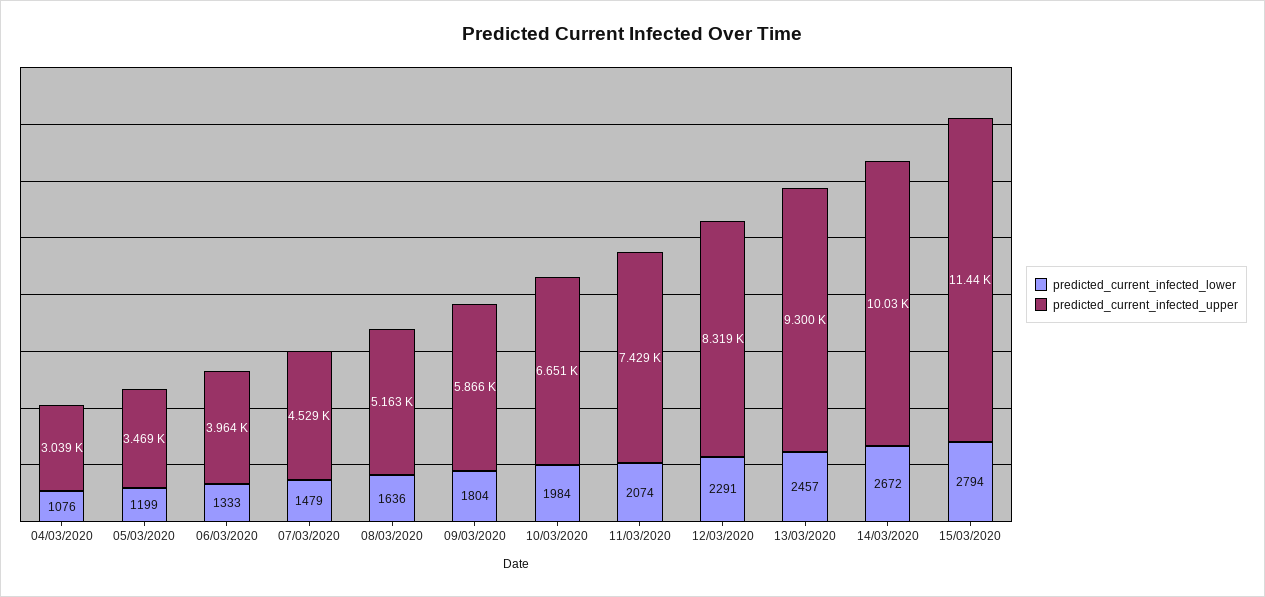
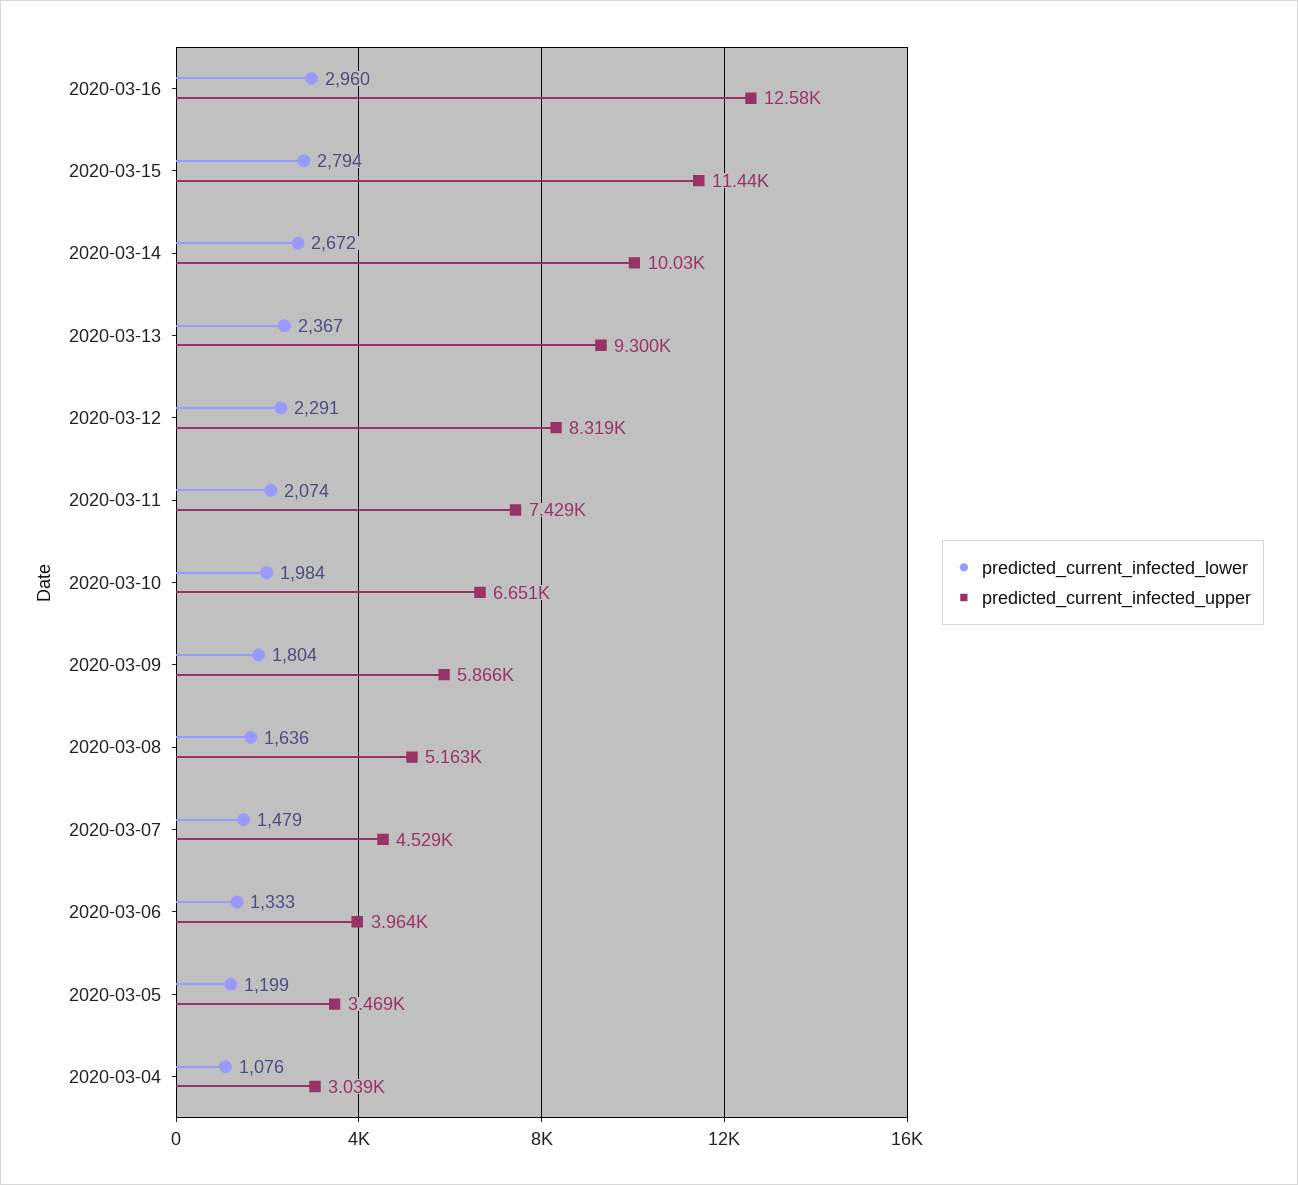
predicted_current_infected_lower, 13/03/2020: 2457 -> 2367
predicted_current_infected_lower, 2020-03-16: none -> 2960
predicted_current_infected_upper, 2020-03-16: none -> 12580

